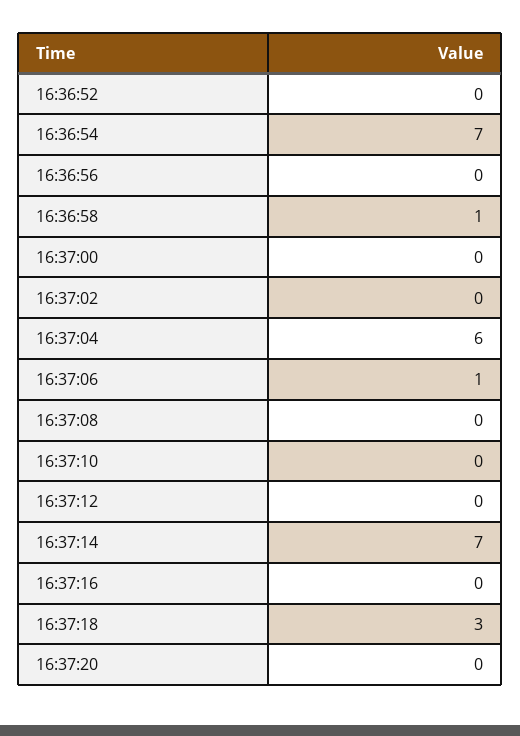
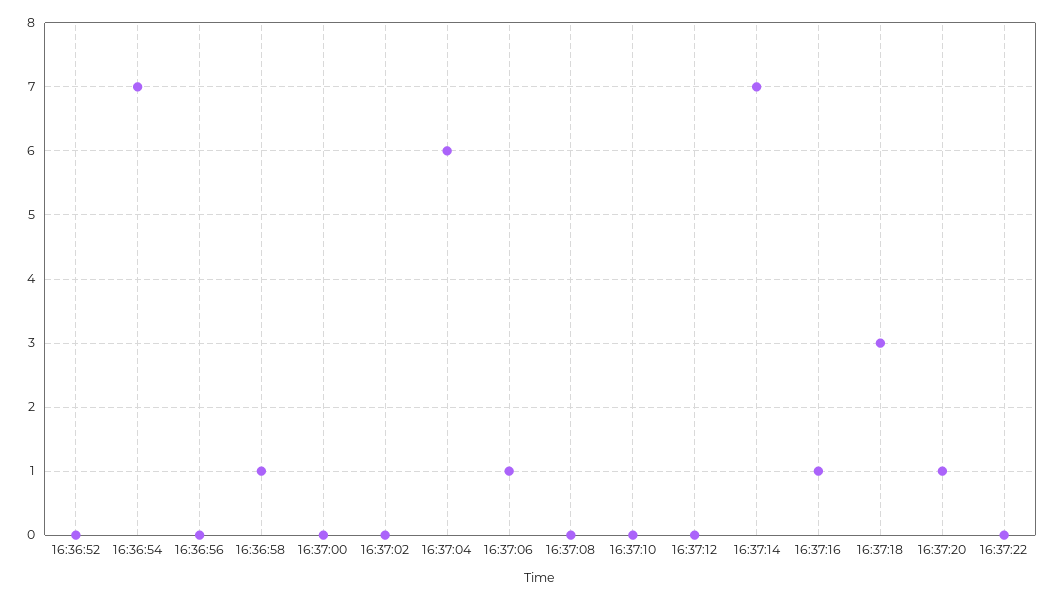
16:37:16: 0 -> 1
16:37:20: 0 -> 1
16:37:22: none -> 0

